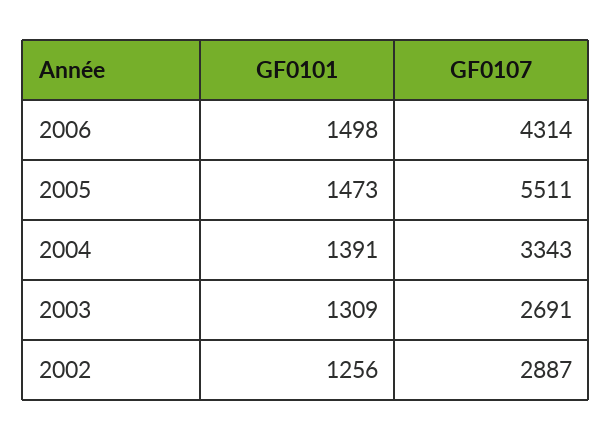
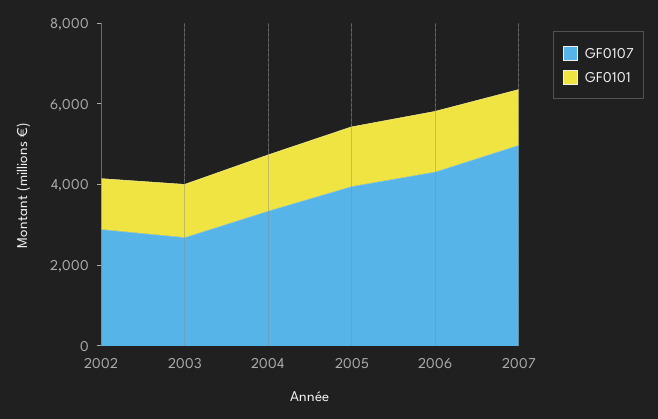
GF0107, 2005: 5511 -> 4000
GF0107, 2007: none -> 5000
GF0101, 2007: none -> 1500

